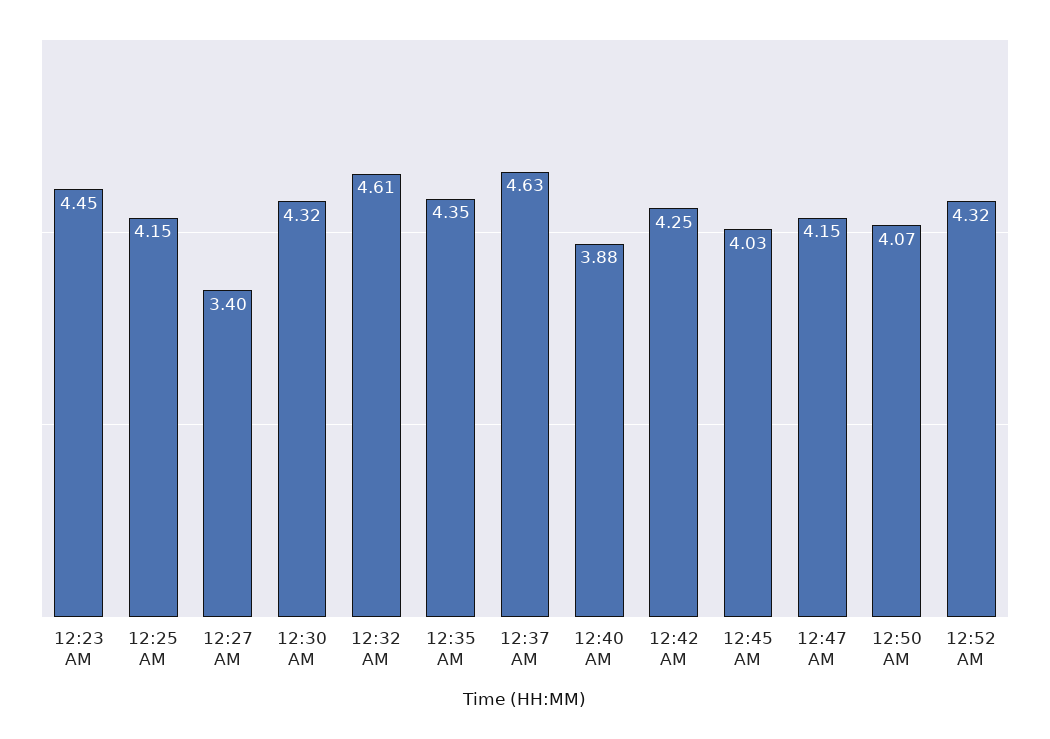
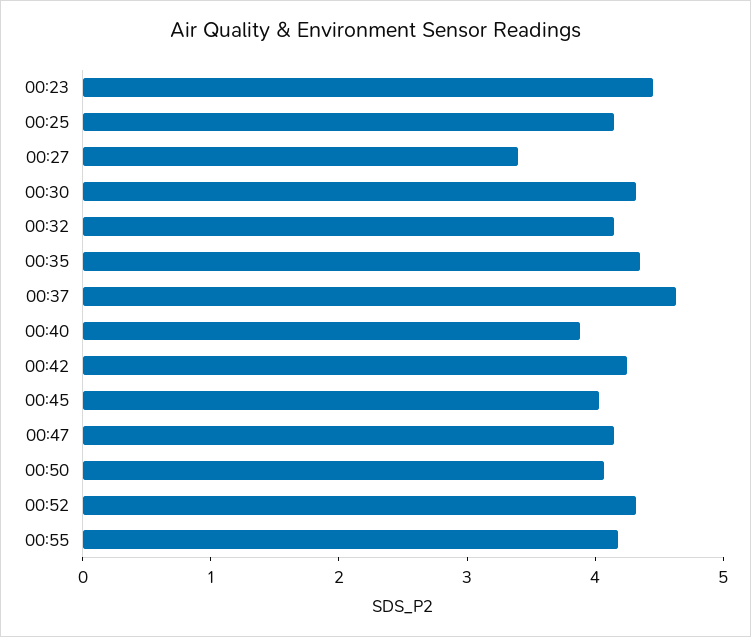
12:32 AM: 4.61 -> 4.2
00:55: none -> 4.2

